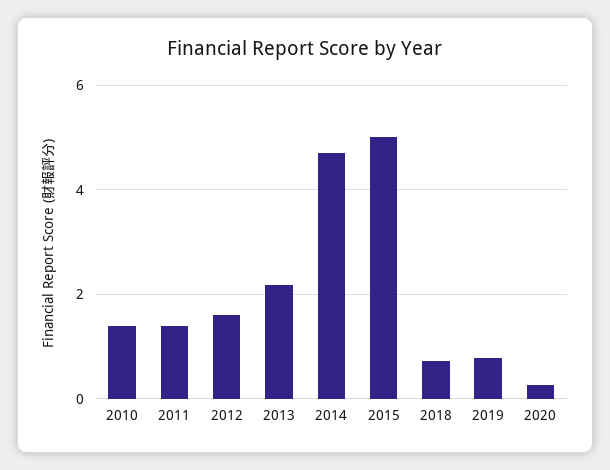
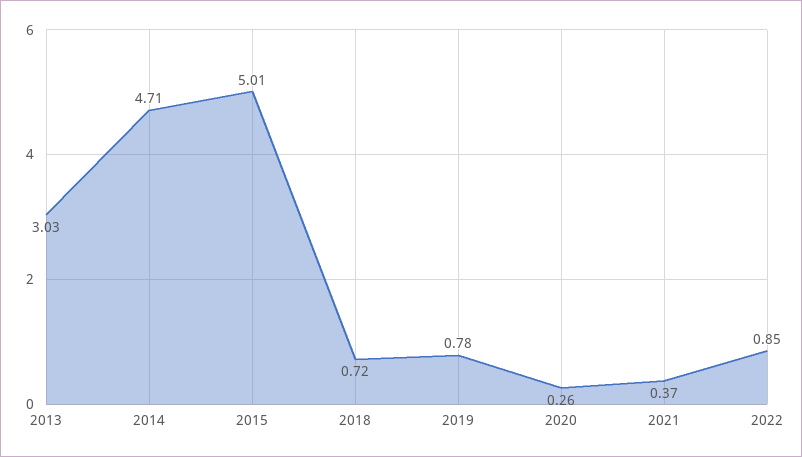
2010: 1.4 -> none
2011: 1.4 -> none
2012: 1.6 -> none
2013: 2.2 -> 3.03
2021: none -> 0.37
2022: none -> 0.85

